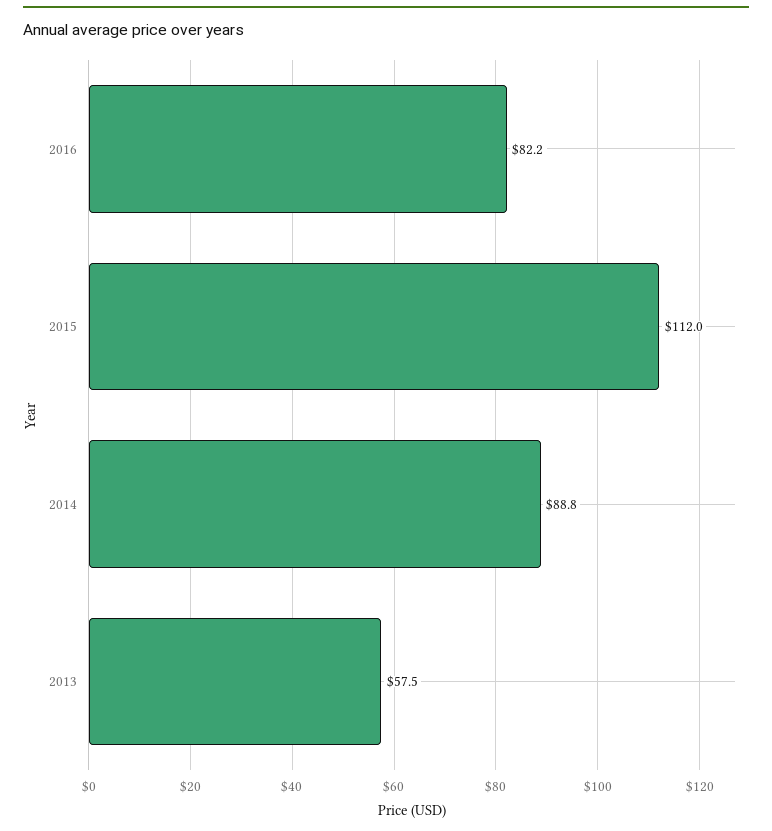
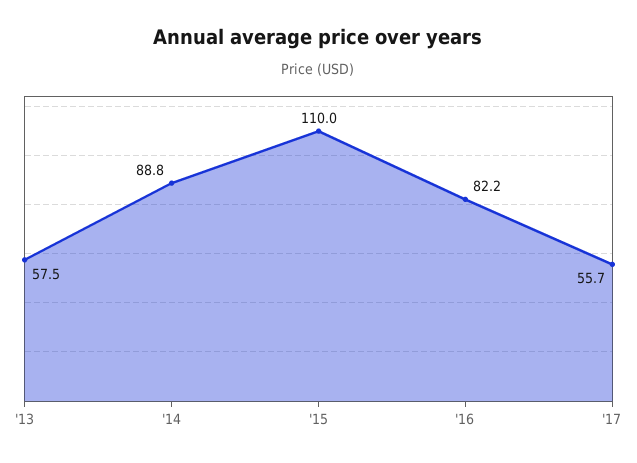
2015: 112 -> 110
'17: none -> 55.7

